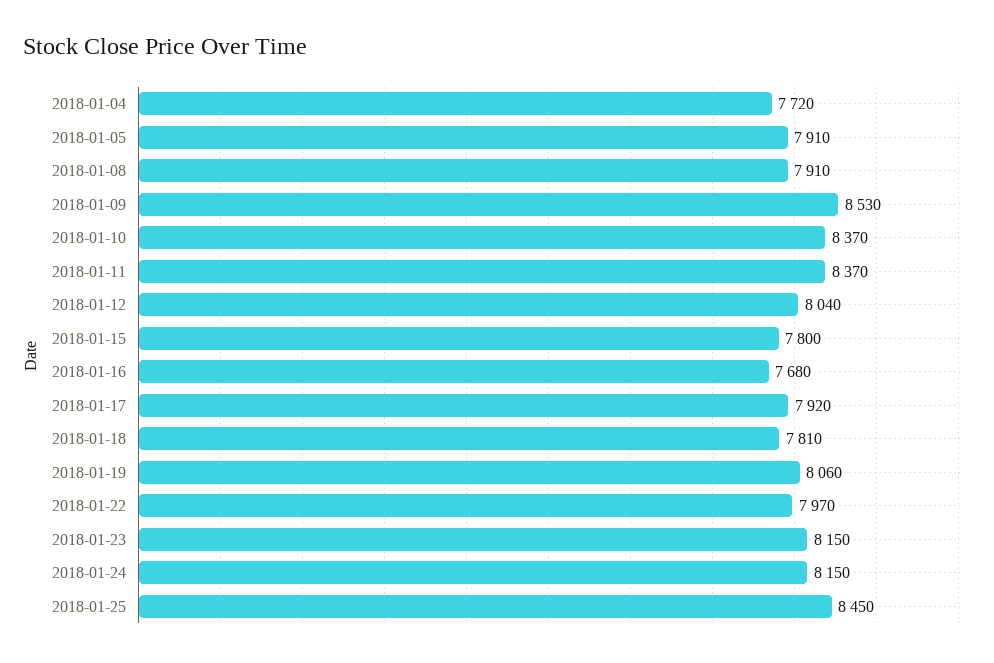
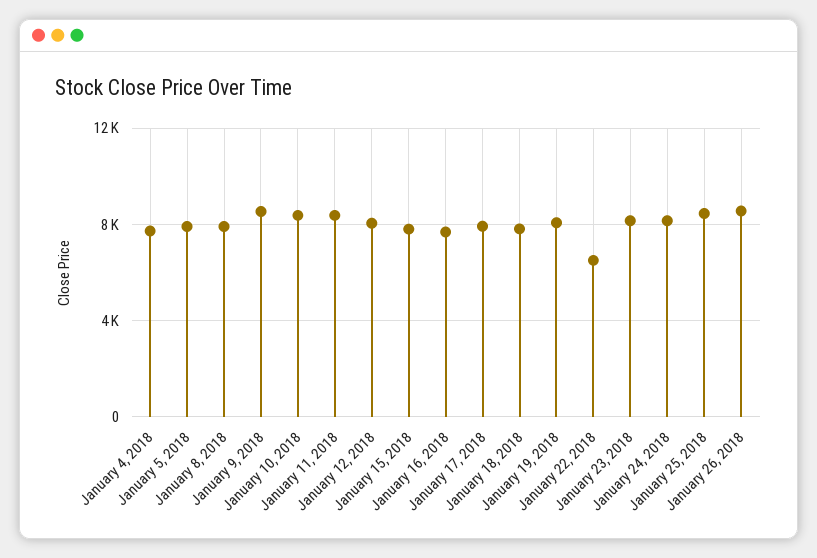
2018-01-22: 7970 -> 6500
January 26, 2018: none -> 8500

